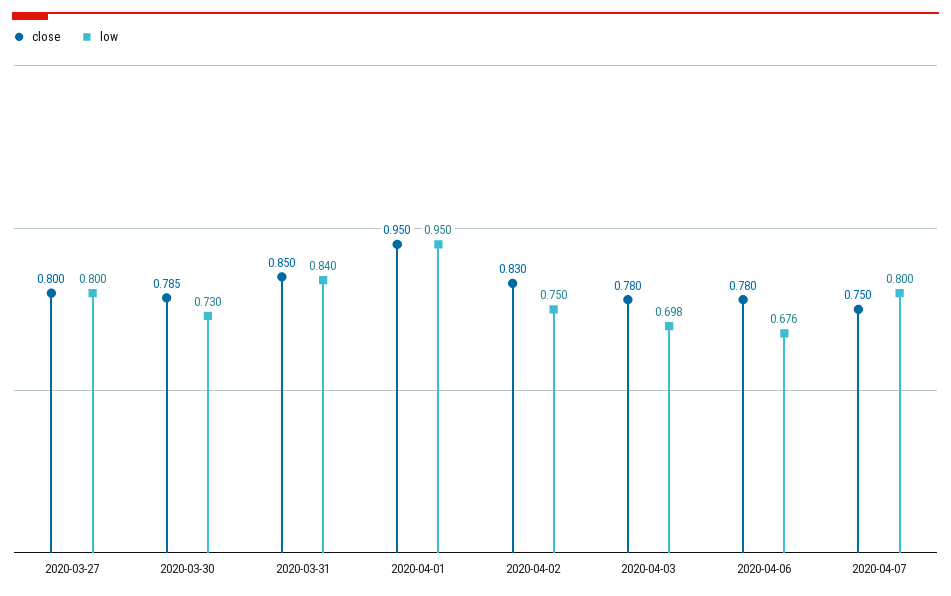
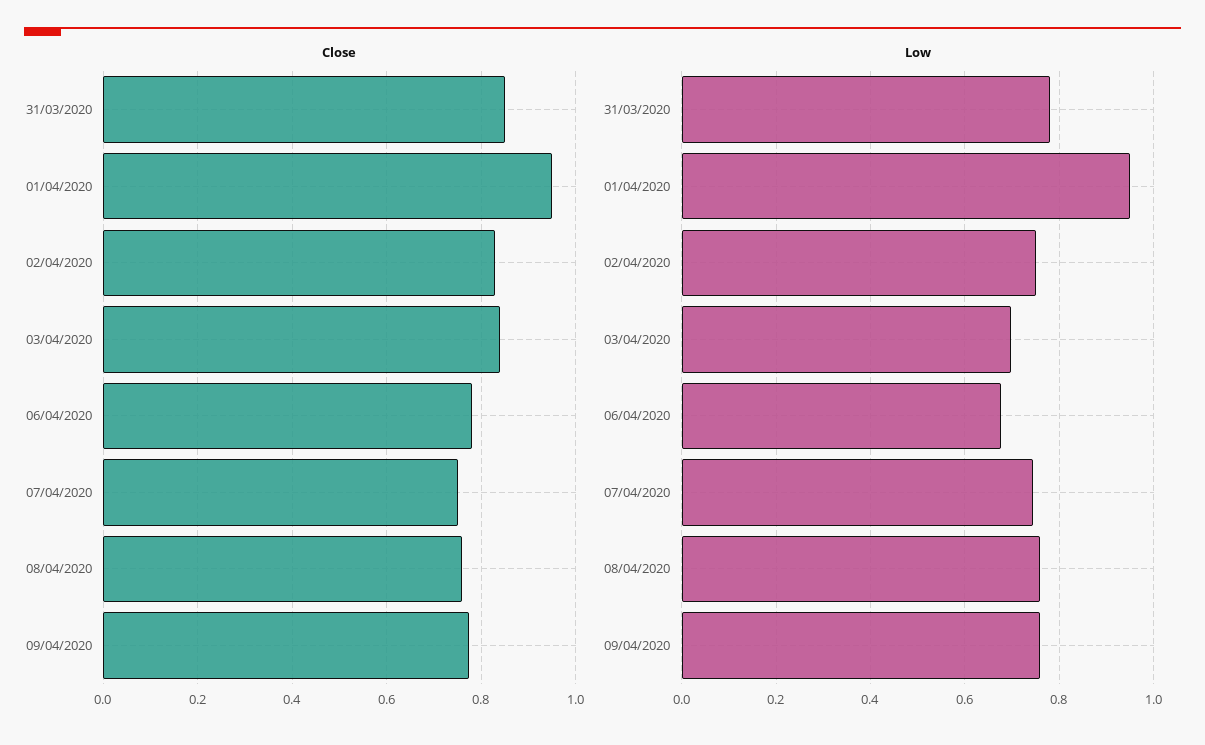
close, 2020-03-27: 0.8 -> none
low, 2020-03-27: 0.8 -> none
close, 2020-03-30: 0.785 -> none
low, 2020-03-30: 0.73 -> none
low, 2020-03-31: 0.84 -> 0.78
close, 2020-04-03: 0.78 -> 0.84
low, 2020-04-07: 0.8 -> 0.74
close, 08/04/2020: none -> 0.76
close, 09/04/2020: none -> 0.78
low, 08/04/2020: none -> 0.76
low, 09/04/2020: none -> 0.76

